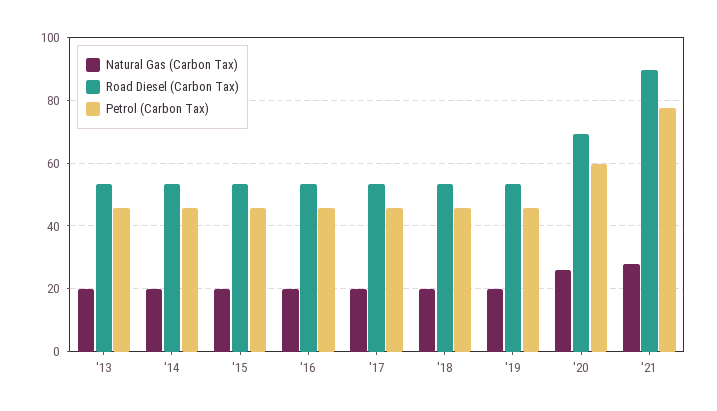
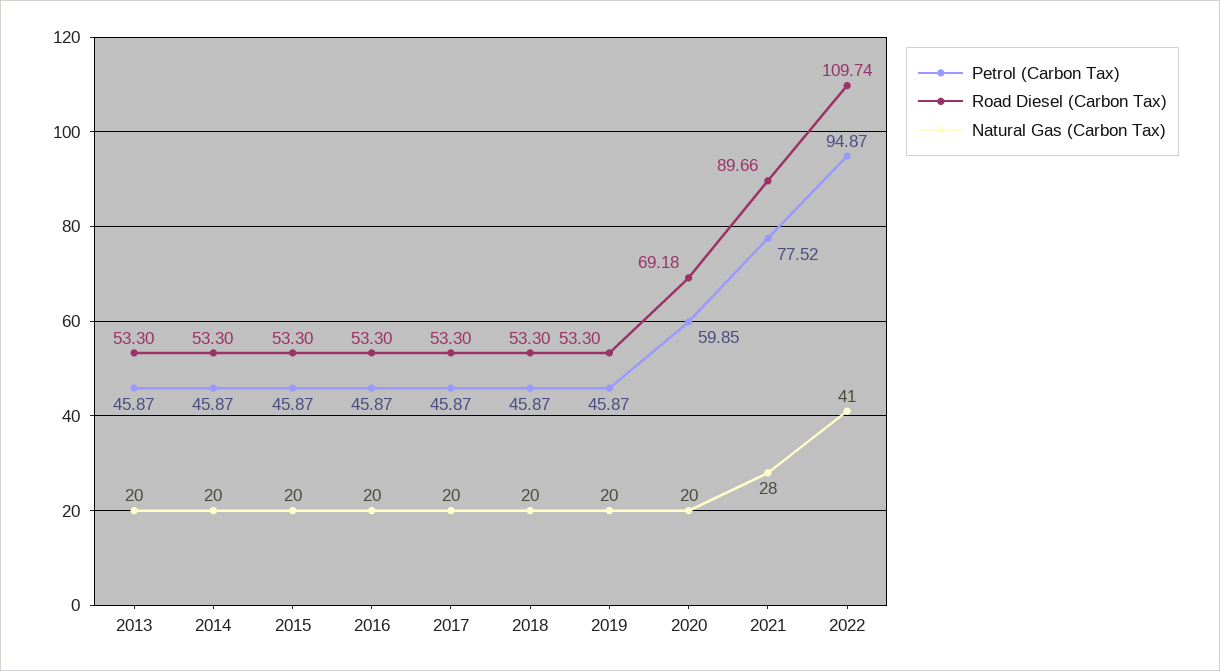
Natural Gas (Carbon Tax), '20: 26 -> 20
Petrol (Carbon Tax), 2022: none -> 94.87
Road Diesel (Carbon Tax), 2022: none -> 109.74
Natural Gas (Carbon Tax), 2022: none -> 41

